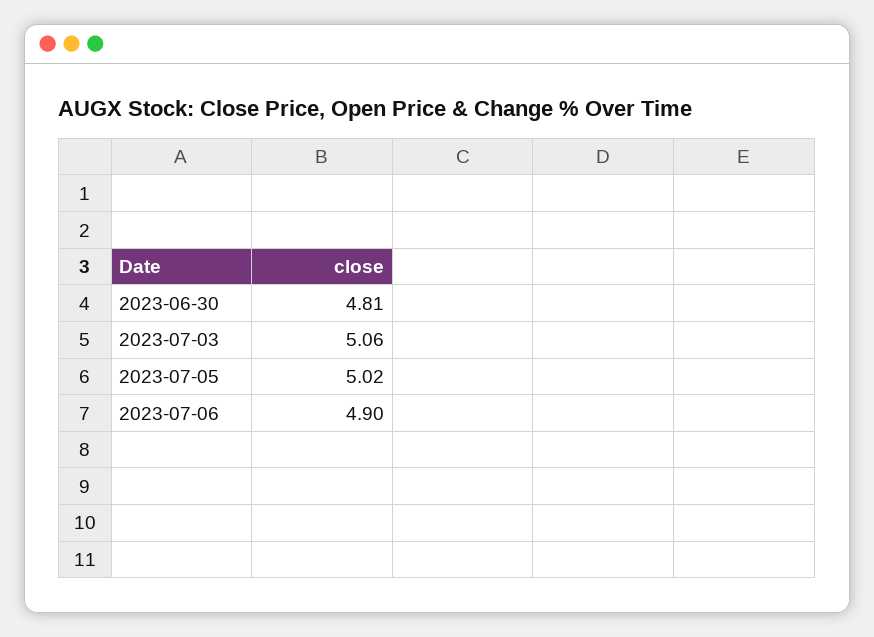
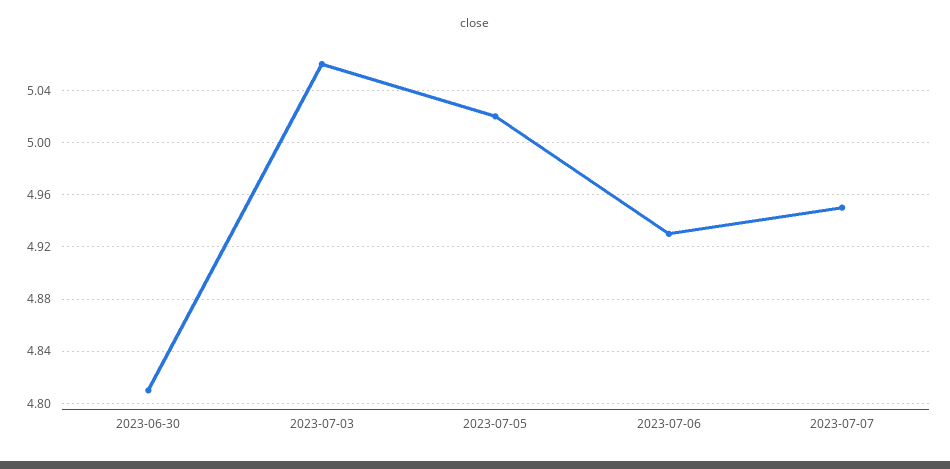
2023-07-06: 4.9 -> 4.93
2023-07-07: none -> 4.95

